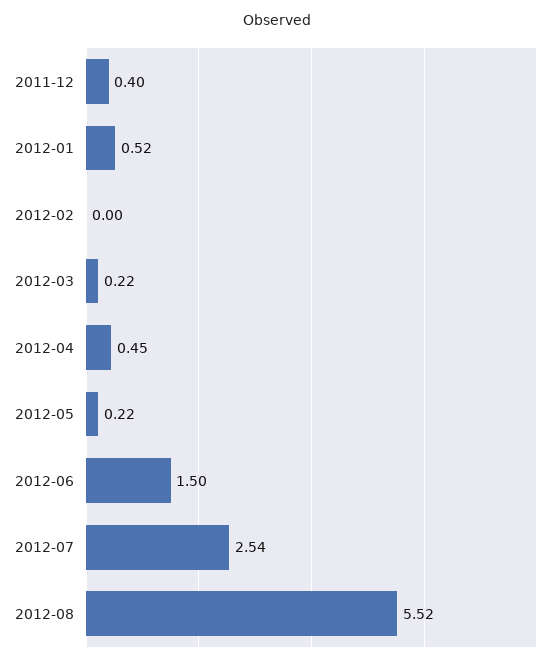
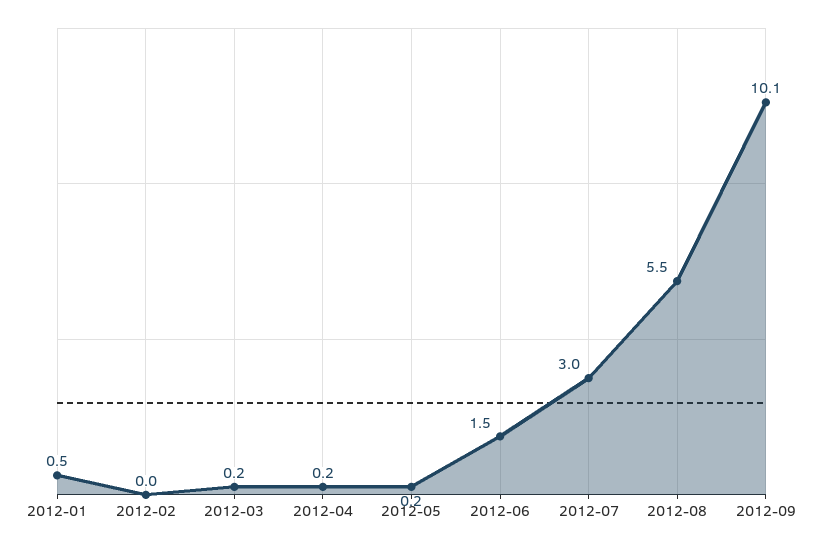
2011-12: 0.4 -> none
2012-04: 0.45 -> 0.2
2012-07: 2.54 -> 3
2012-09: none -> 10.1

